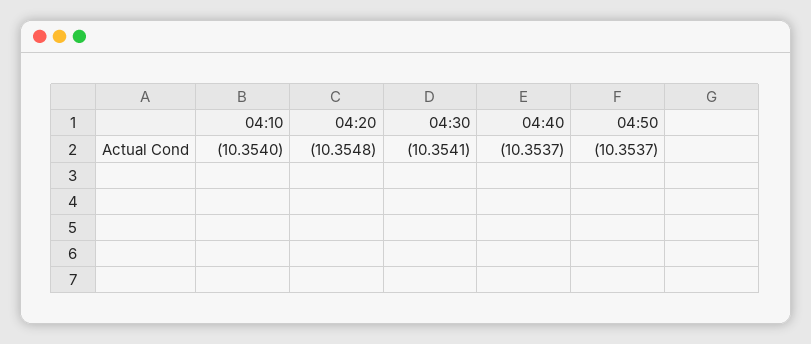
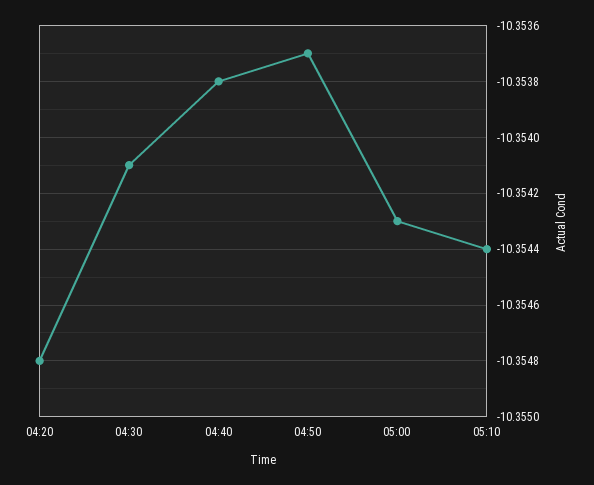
04:10: -10.354 -> none
04:40: -10.3537 -> -10.3538
05:00: none -> -10.3543
05:10: none -> -10.3544

